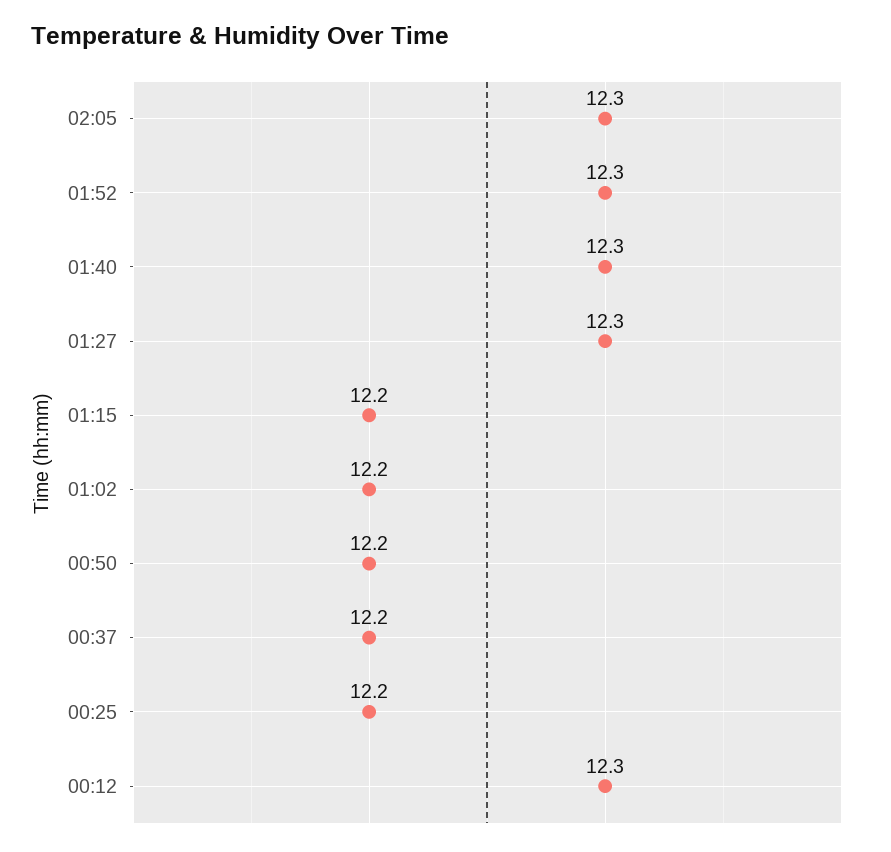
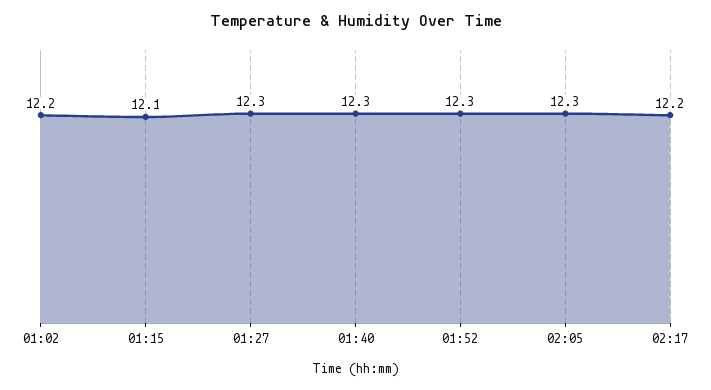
01:15: 12.2 -> 12.1
00:50: 12.2 -> none
00:37: 12.2 -> none
00:25: 12.2 -> none
00:12: 12.3 -> none
02:17: none -> 12.2

